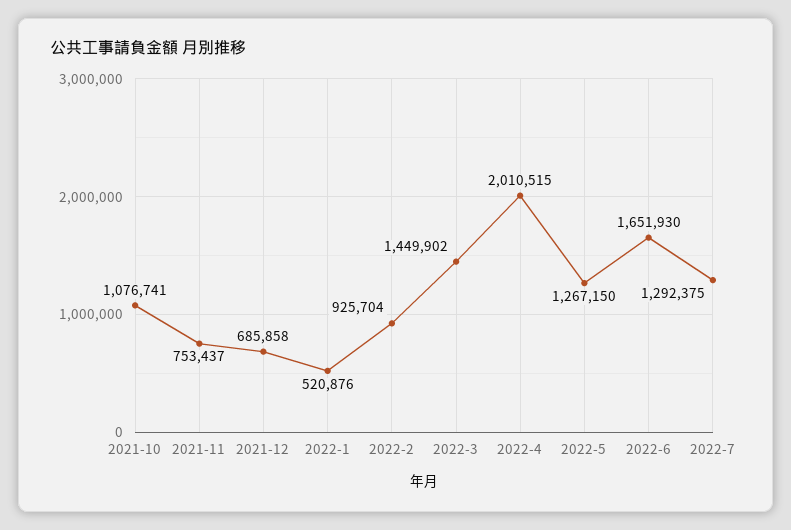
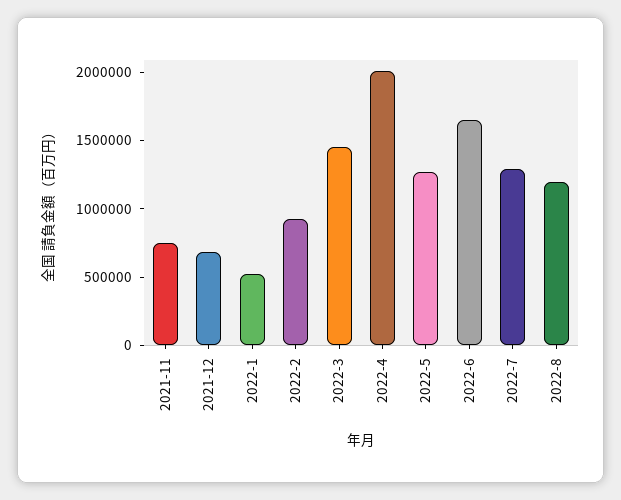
2021-10: 1076741 -> none
2022-8: none -> 1200000

